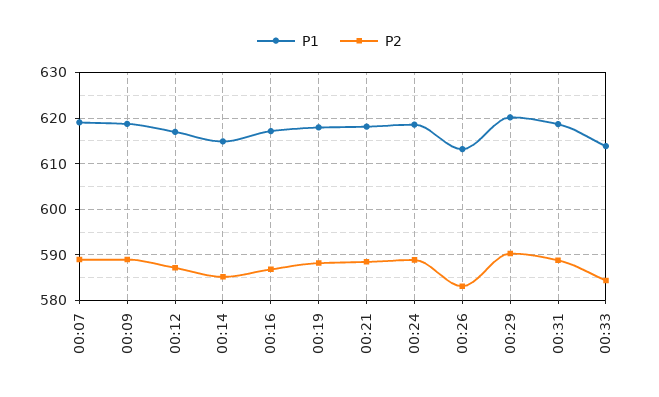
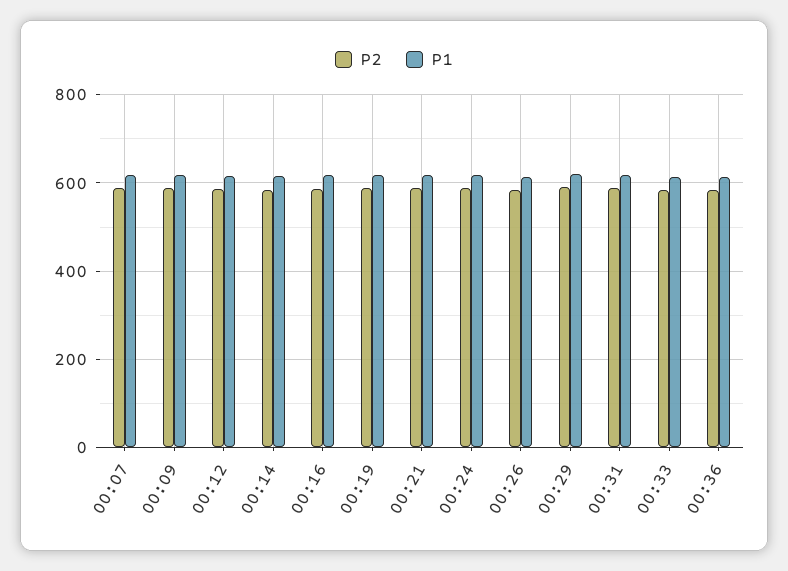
P2, 00:36: none -> 580
P1, 00:36: none -> 620

